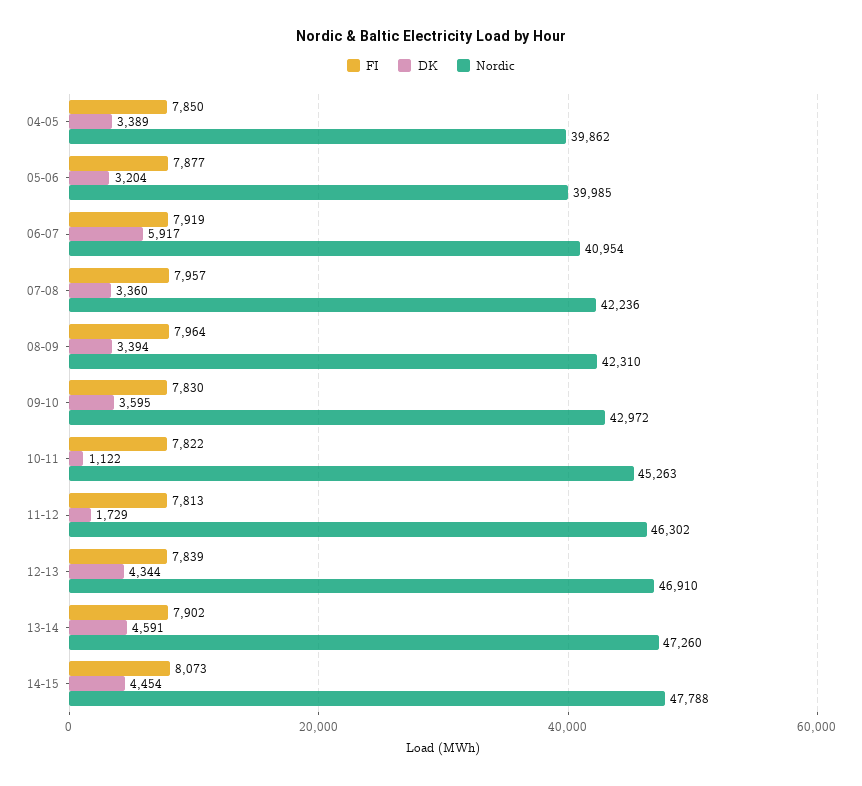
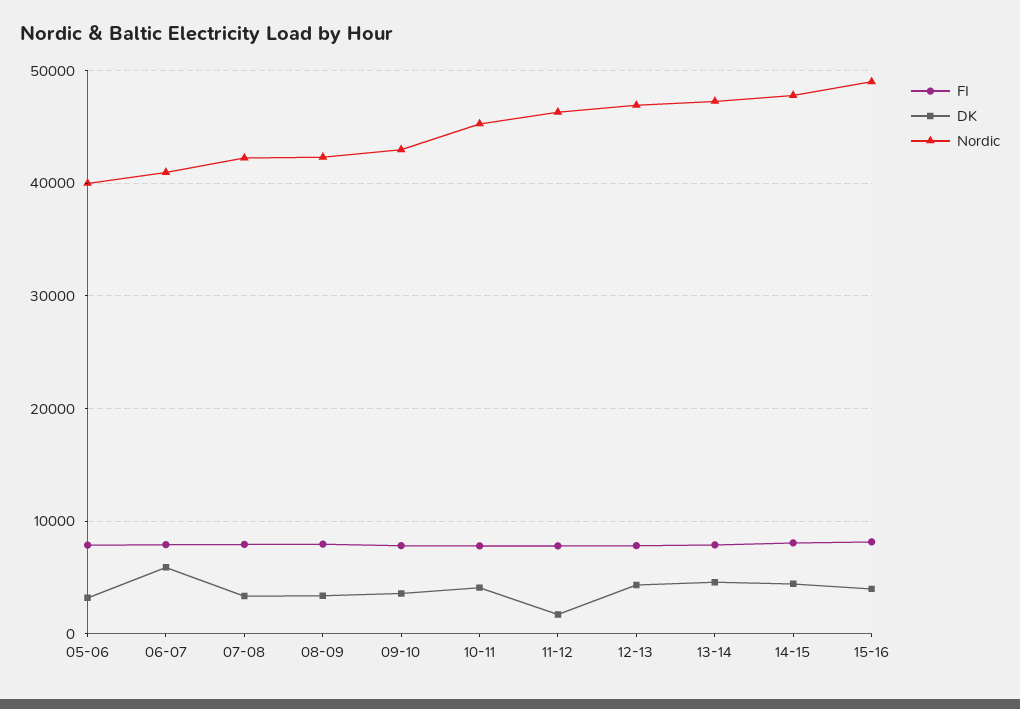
FI, 04-05: 7850 -> none
DK, 04-05: 3389 -> none
Nordic, 04-05: 39862 -> none
DK, 10-11: 1122 -> 4000
FI, 15-16: none -> 8000
DK, 15-16: none -> 4000
Nordic, 15-16: none -> 49000

